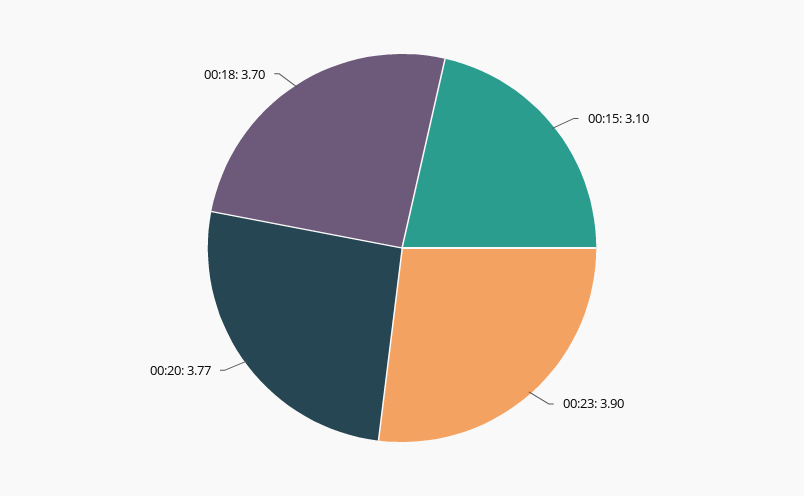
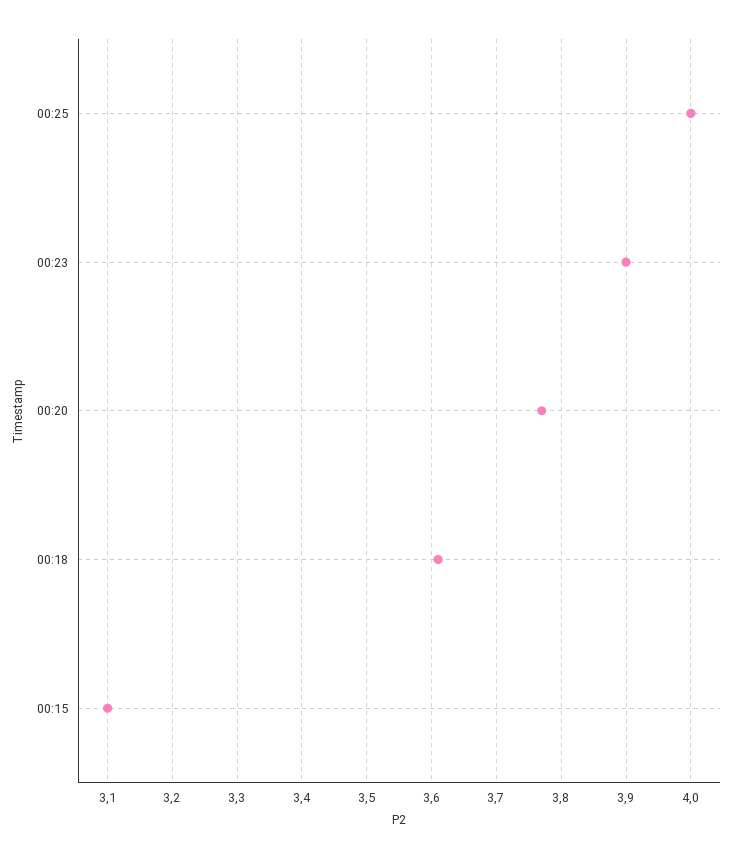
00:18: 3.7 -> 3.61
00:25: none -> 4

